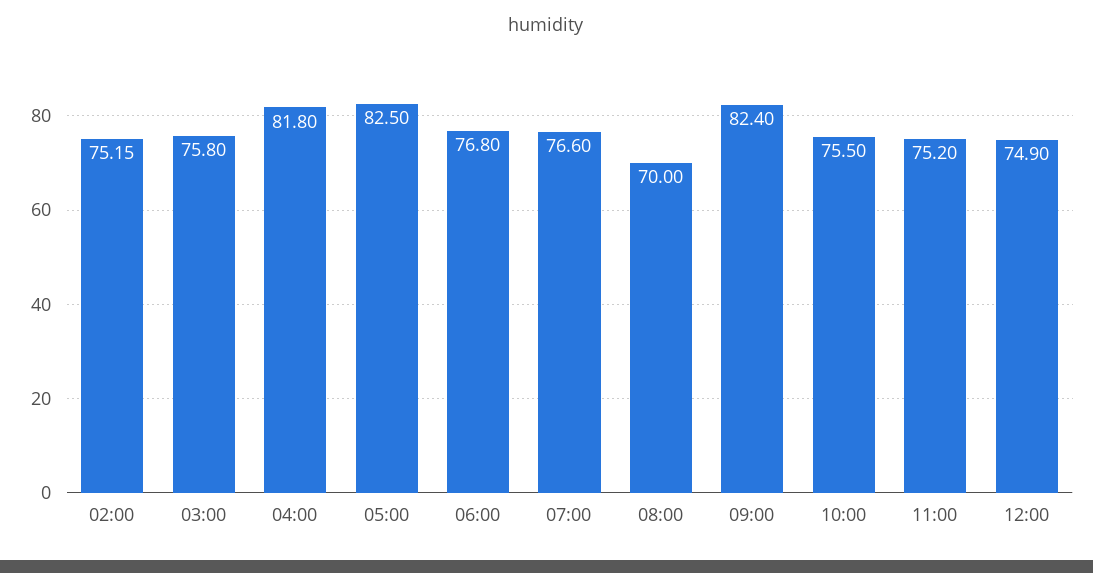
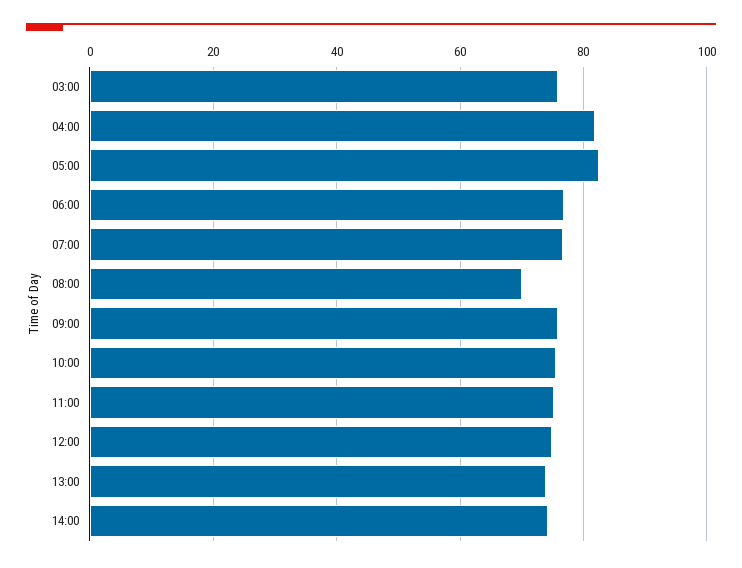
02:00: 75.15 -> none
09:00: 82.4 -> 76
13:00: none -> 74
14:00: none -> 74

